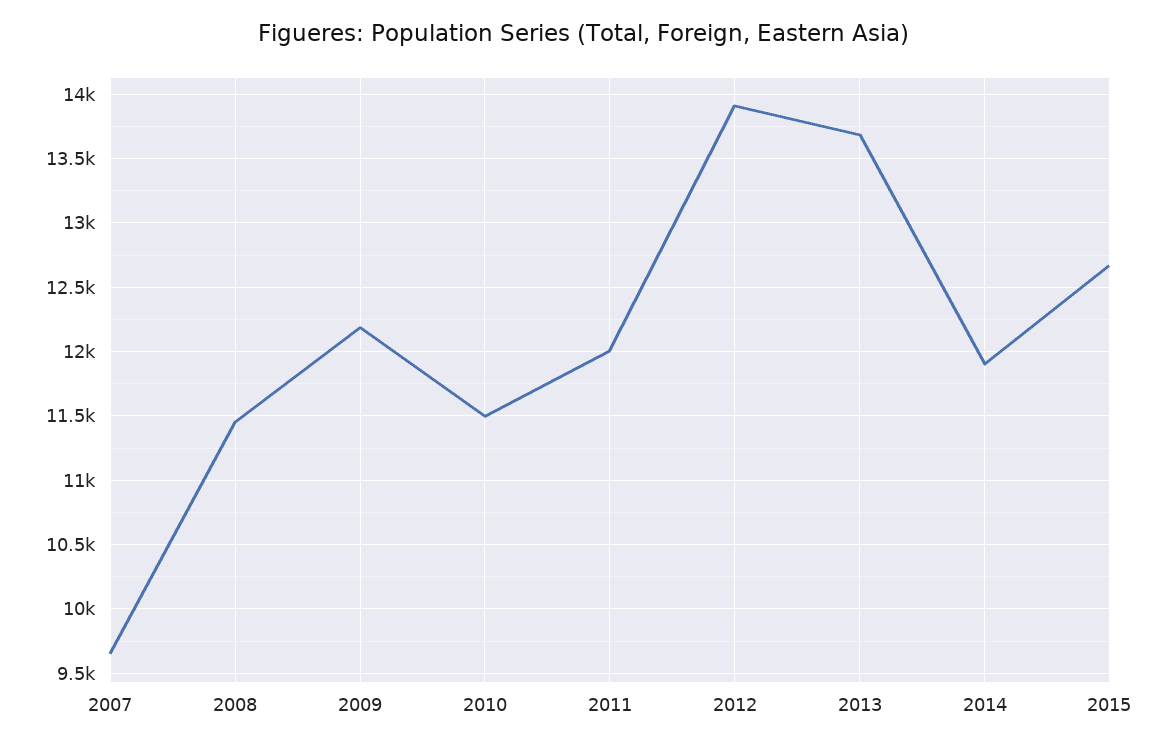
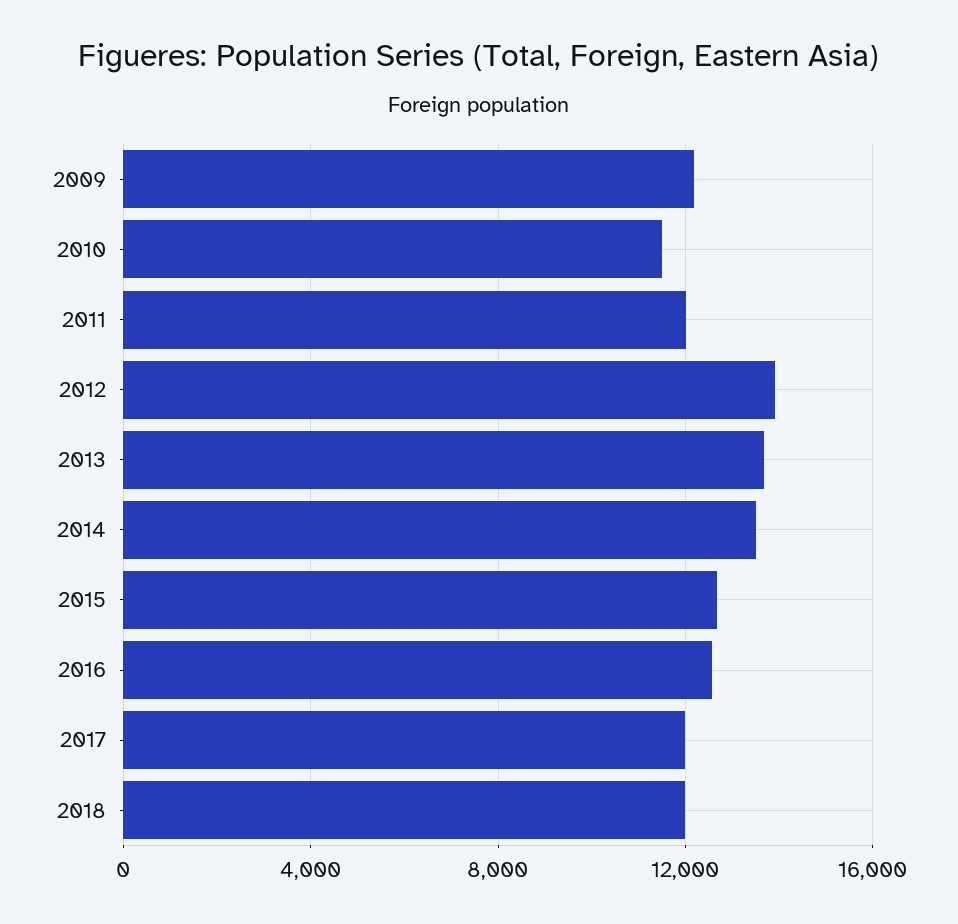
2007: 9650 -> none
2008: 11450 -> none
2014: 11900 -> 13500
2016: none -> 12500
2017: none -> 12000
2018: none -> 12000

